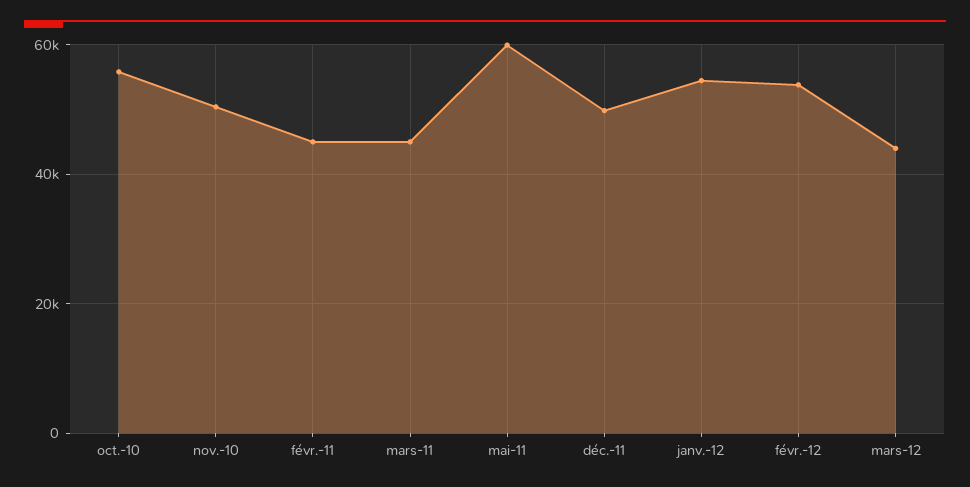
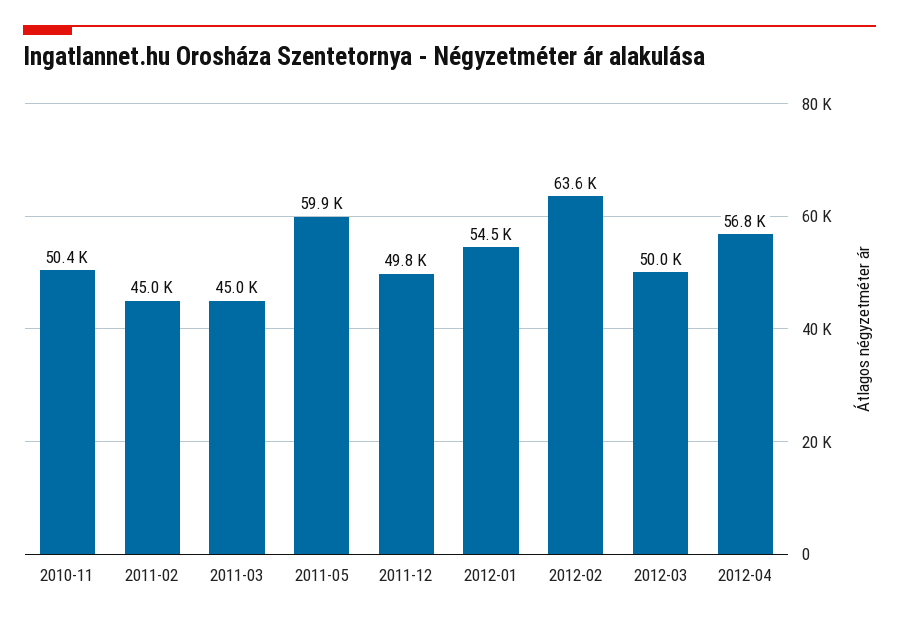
oct.-10: 56000 -> none
févr.-12: 54000 -> 63600
mars-12: 44000 -> 50000
2012-04: none -> 56800

